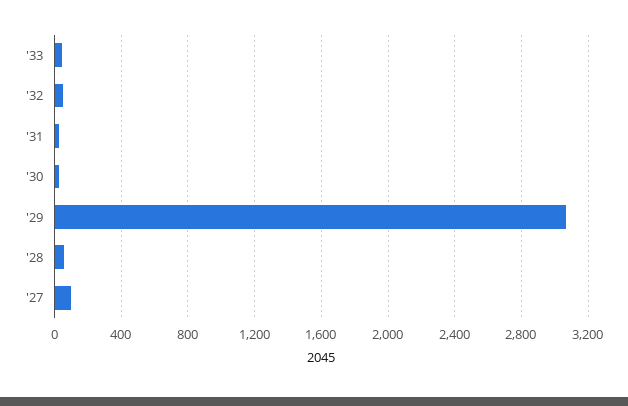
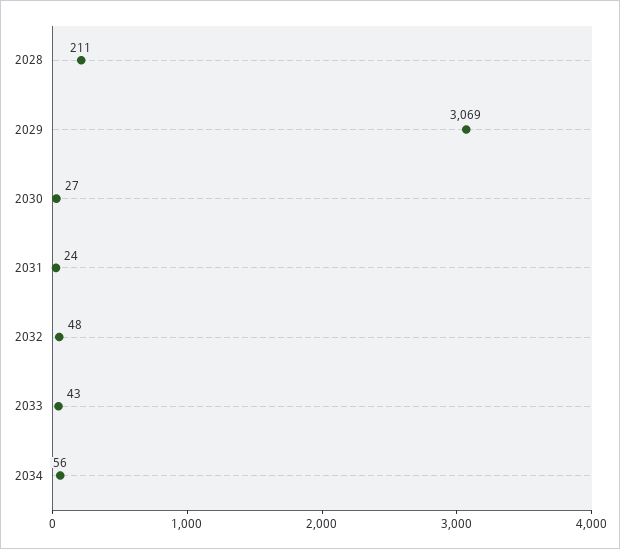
'28: 50 -> 211
'27: 100 -> none
2034: none -> 56

